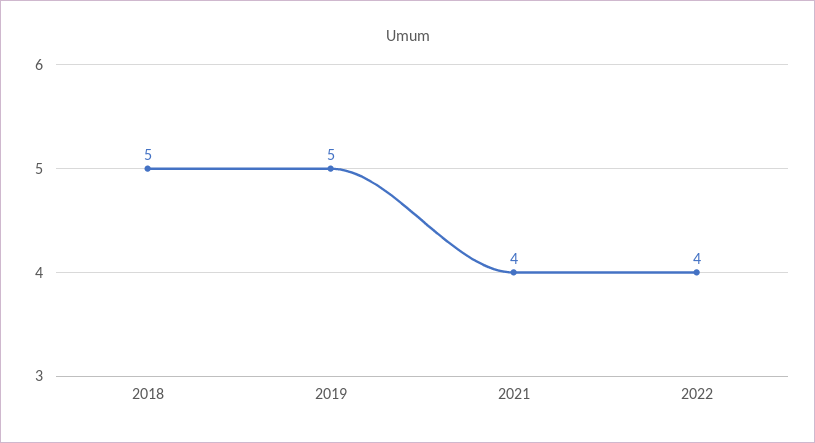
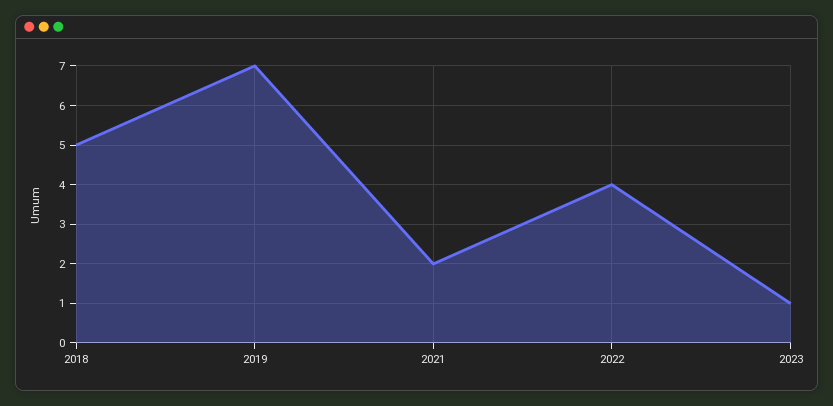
2019: 5 -> 7
2021: 4 -> 2
2023: none -> 1

